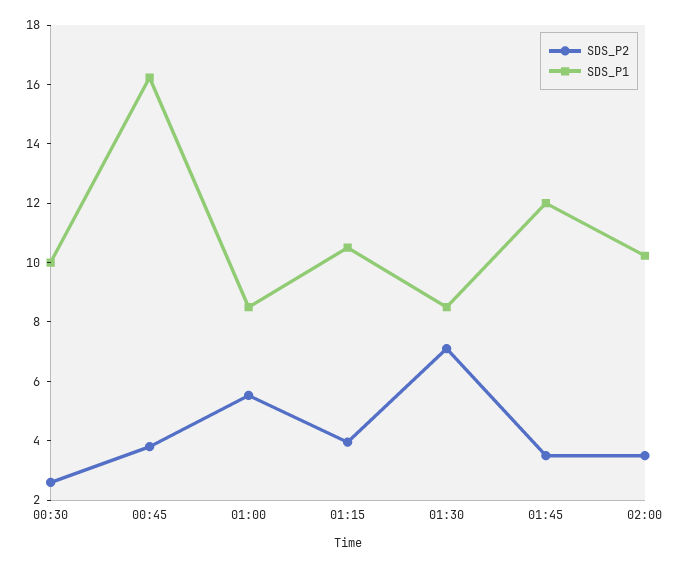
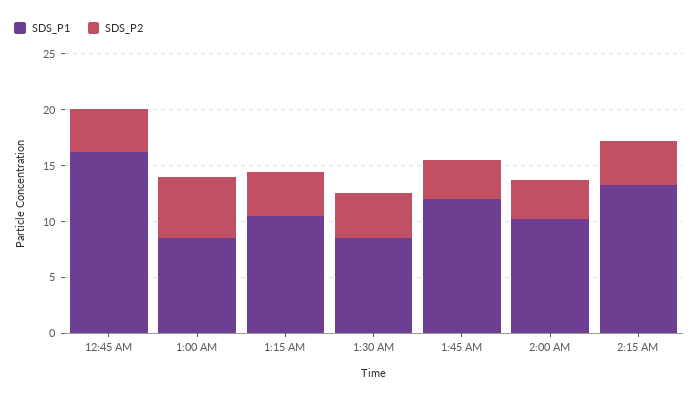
SDS_P2, 00:30: 2.5 -> none
SDS_P1, 00:30: 10 -> none
SDS_P2, 01:30: 7 -> 4
SDS_P1, 2:15 AM: none -> 13
SDS_P2, 2:15 AM: none -> 4

